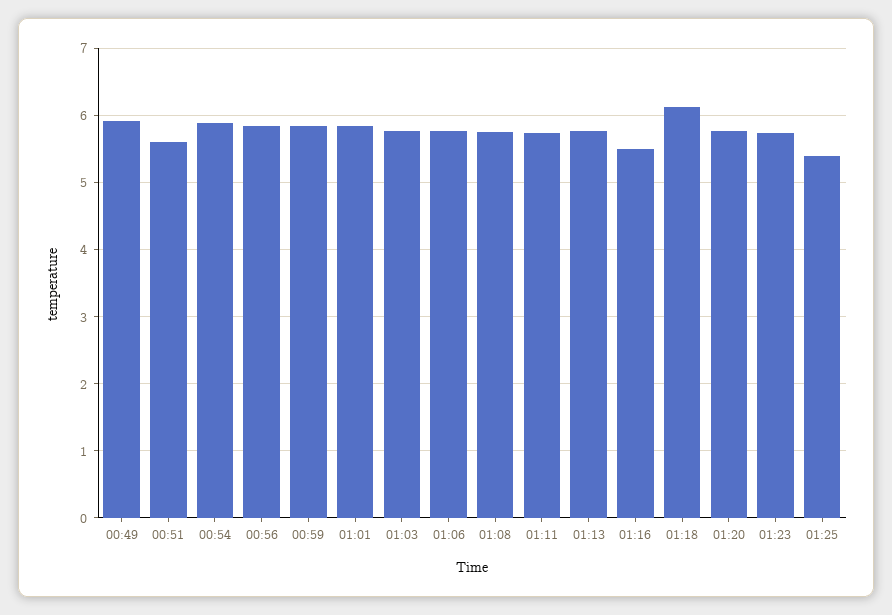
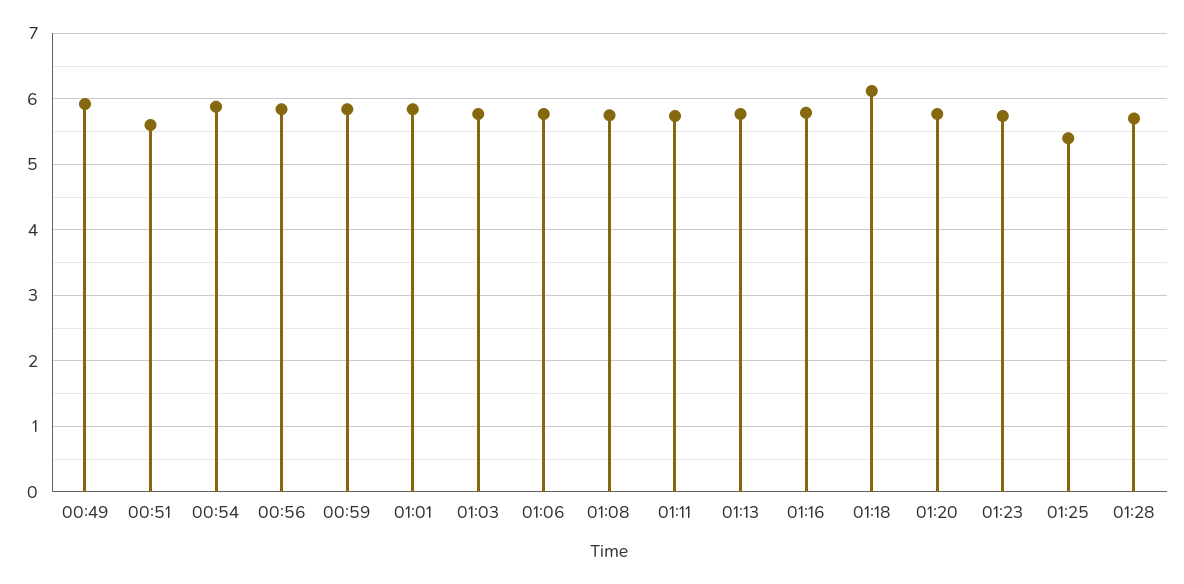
01:16: 5.5 -> 5.8
01:28: none -> 5.7

